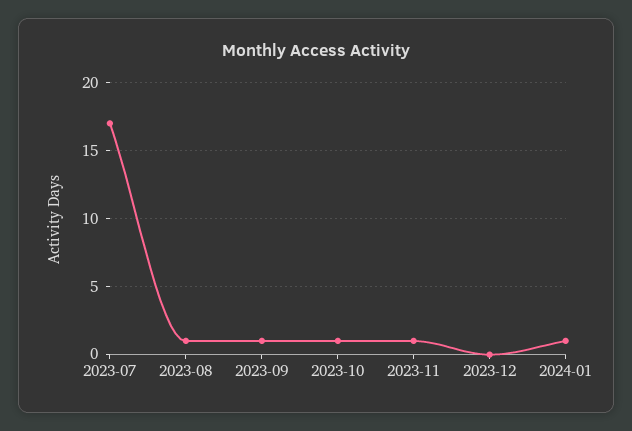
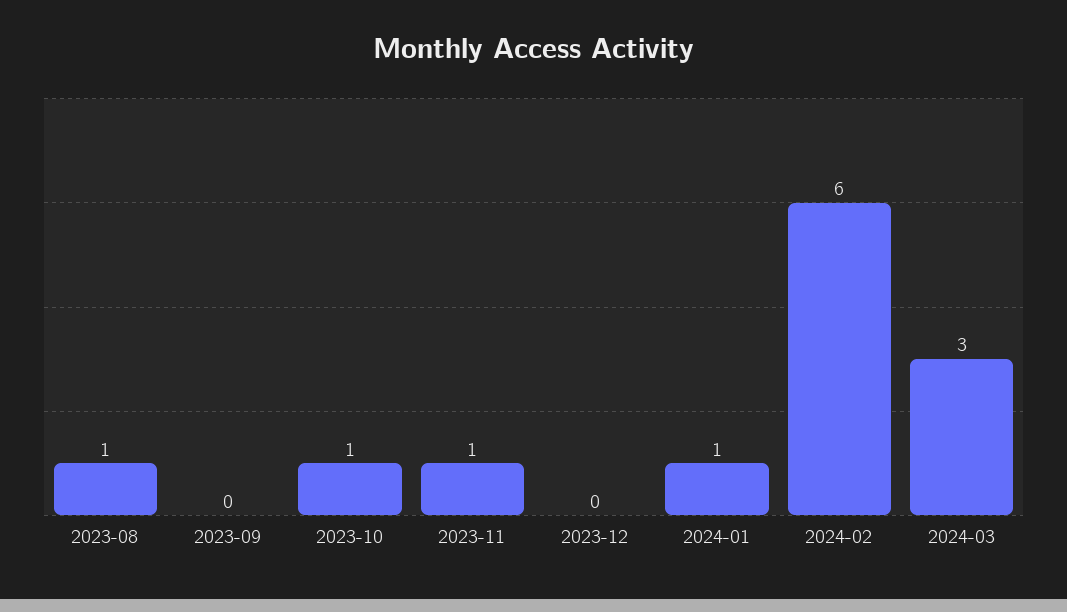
2023-07: 17 -> none
2023-09: 1 -> 0
2024-02: none -> 6
2024-03: none -> 3

